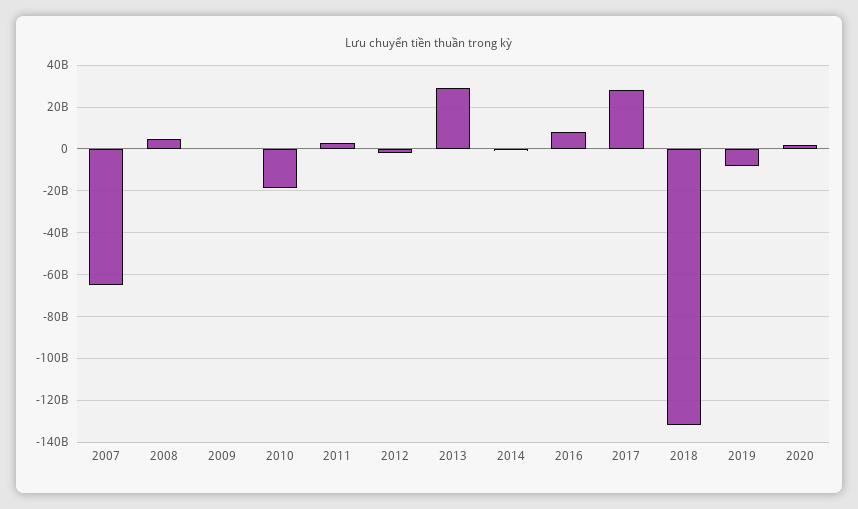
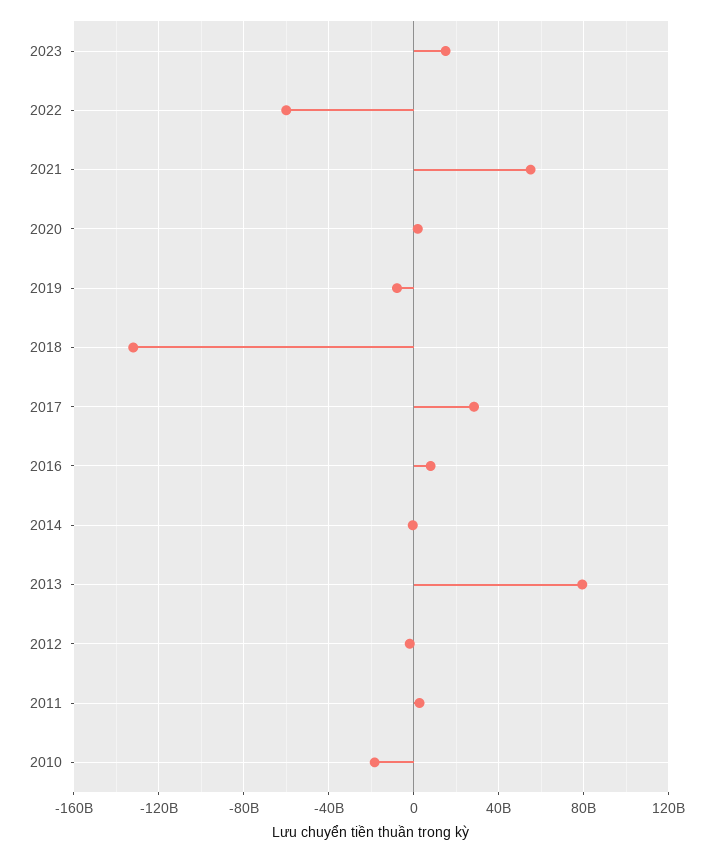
2007: -65000000000 -> none
2008: 5000000000 -> none
2009: 0 -> none
2013: 30000000000 -> 80000000000
2023: none -> 15000000000
2022: none -> -60000000000
2021: none -> 55000000000

